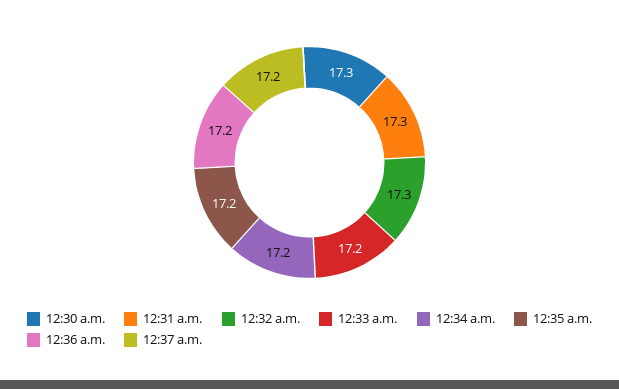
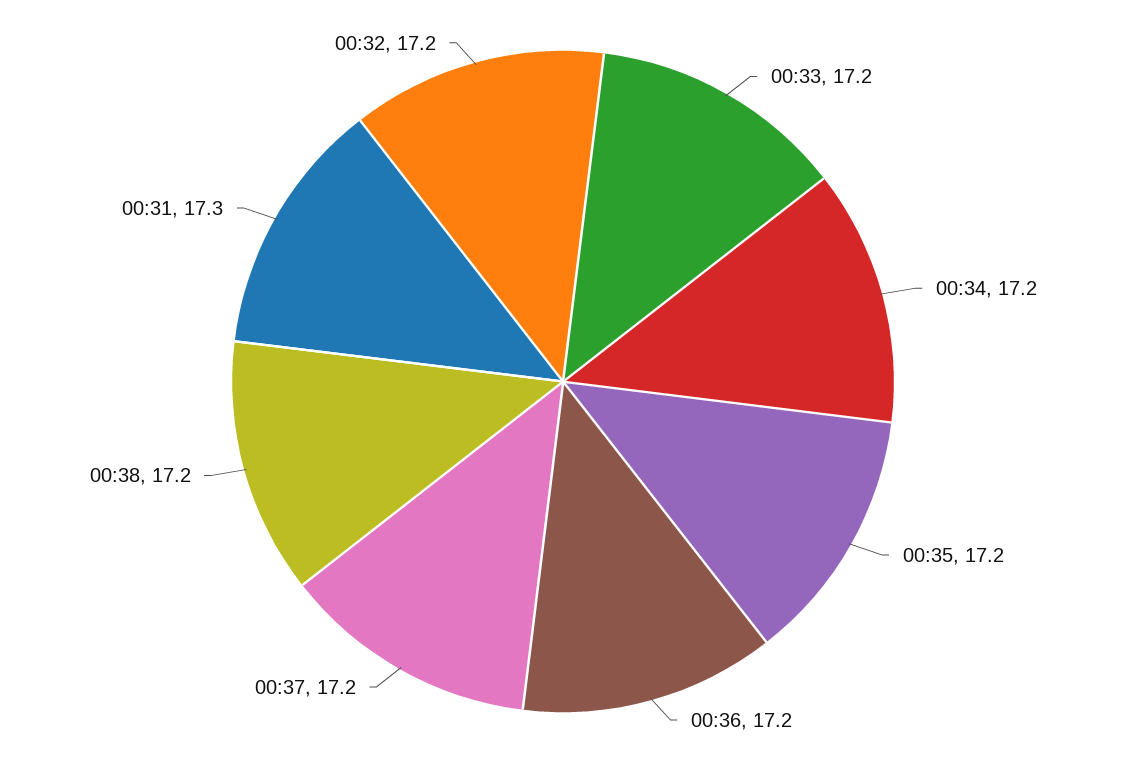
12:30 a.m.: 17.3 -> none
12:32 a.m.: 17.3 -> 17.2
00:38: none -> 17.2

